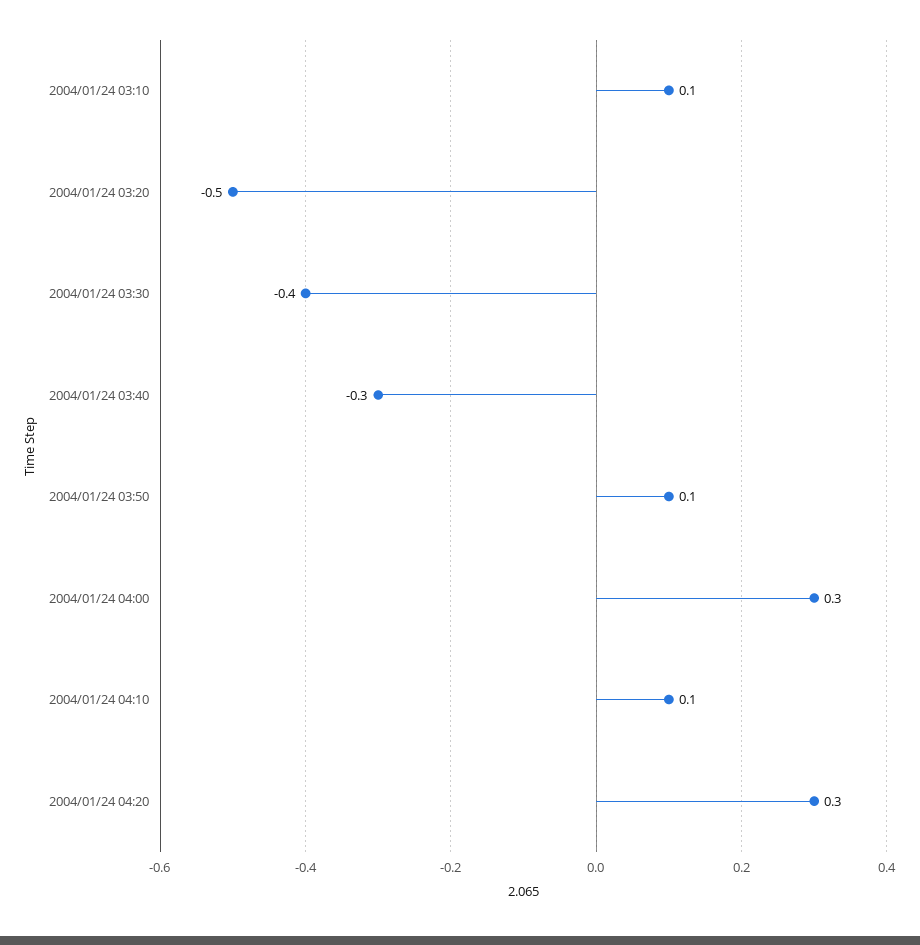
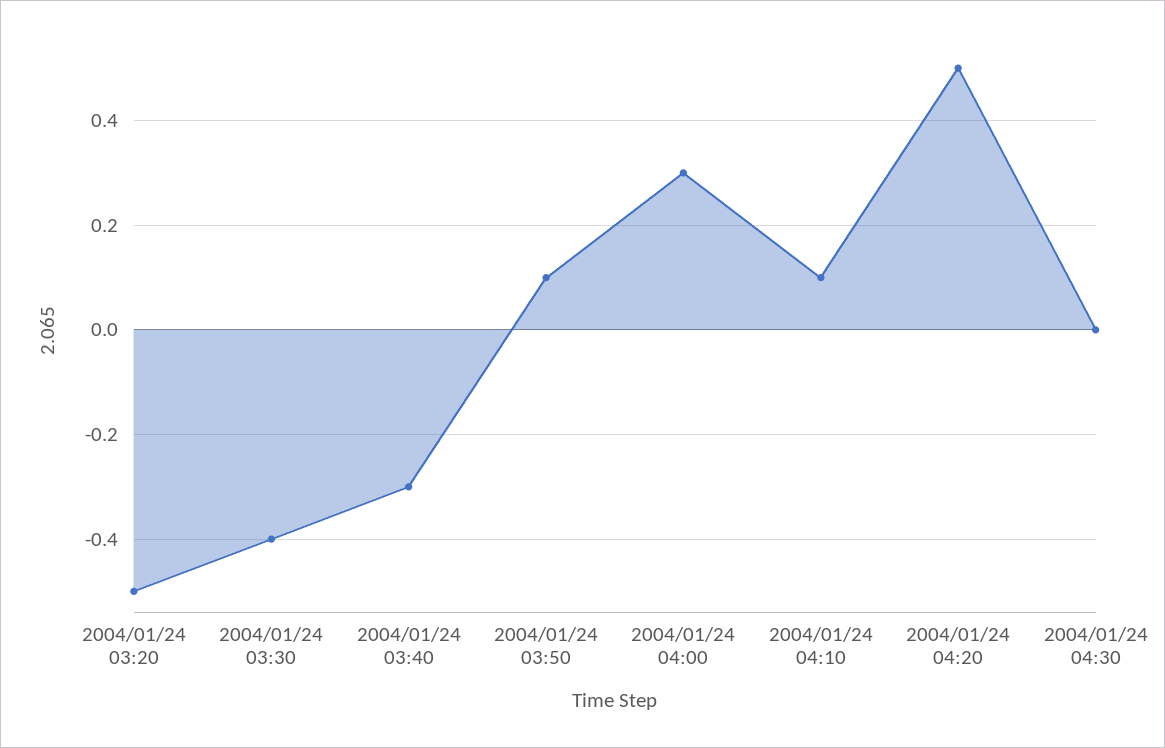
2004/01/24 03:10: 0.1 -> none
2004/01/24 04:20: 0.3 -> 0.5
2004/01/24 04:30: none -> 0

